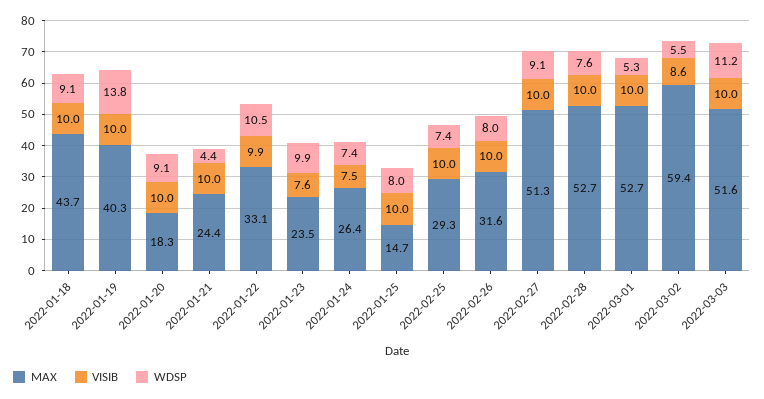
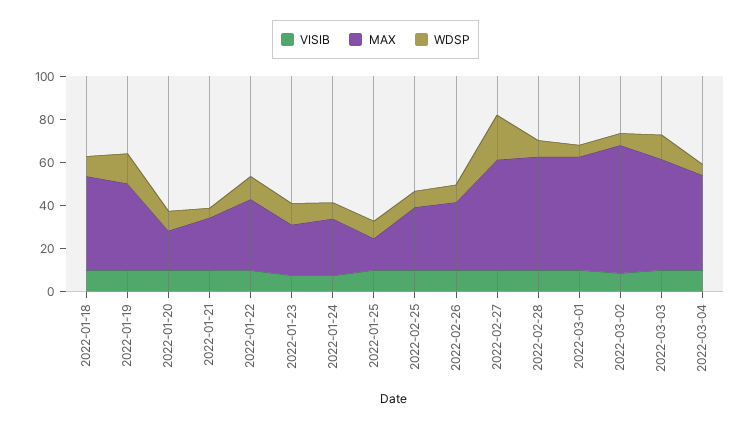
WDSP, 2022-02-27: 9.1 -> 20
VISIB, 2022-03-04: none -> 10
MAX, 2022-03-04: none -> 45
WDSP, 2022-03-04: none -> 5

